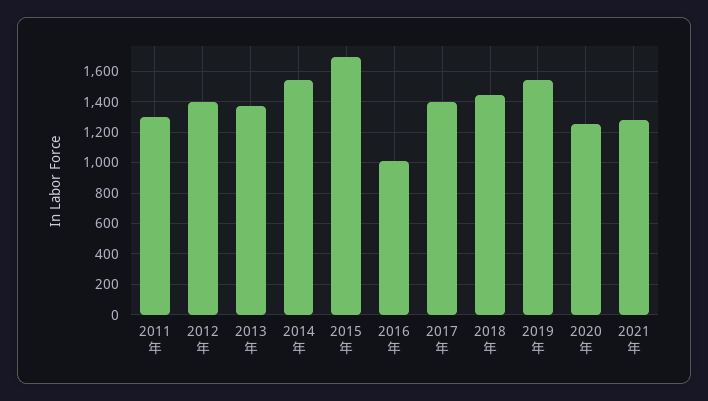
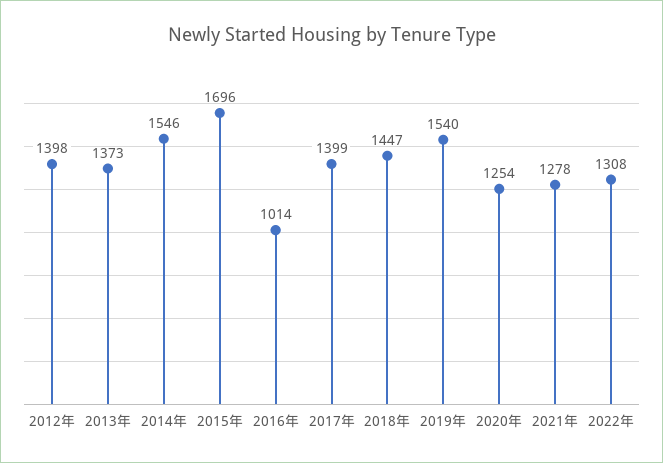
2011年: 1300 -> none
2022年: none -> 1308

